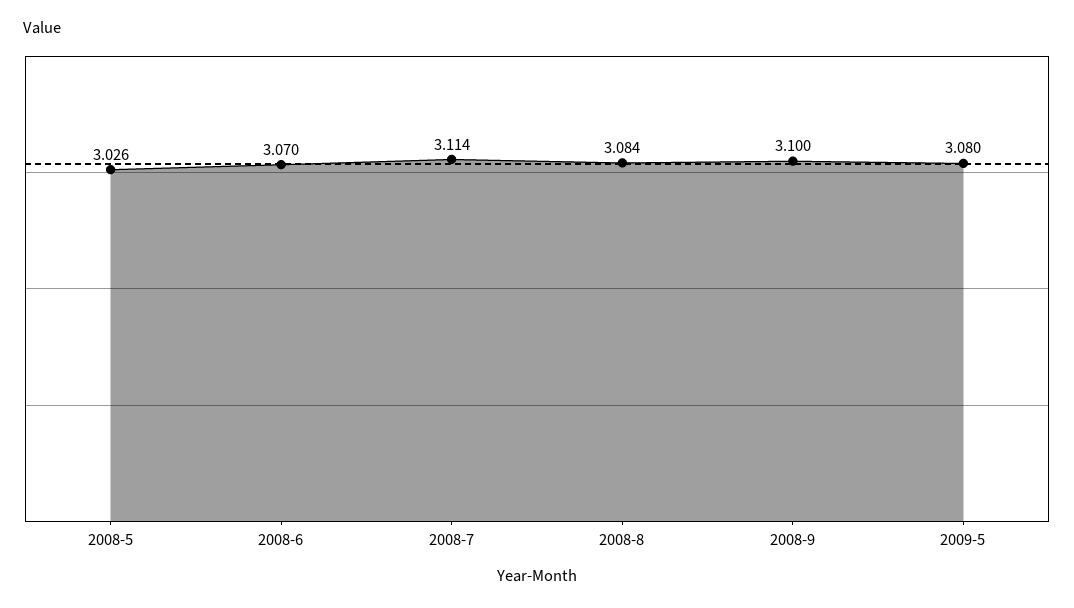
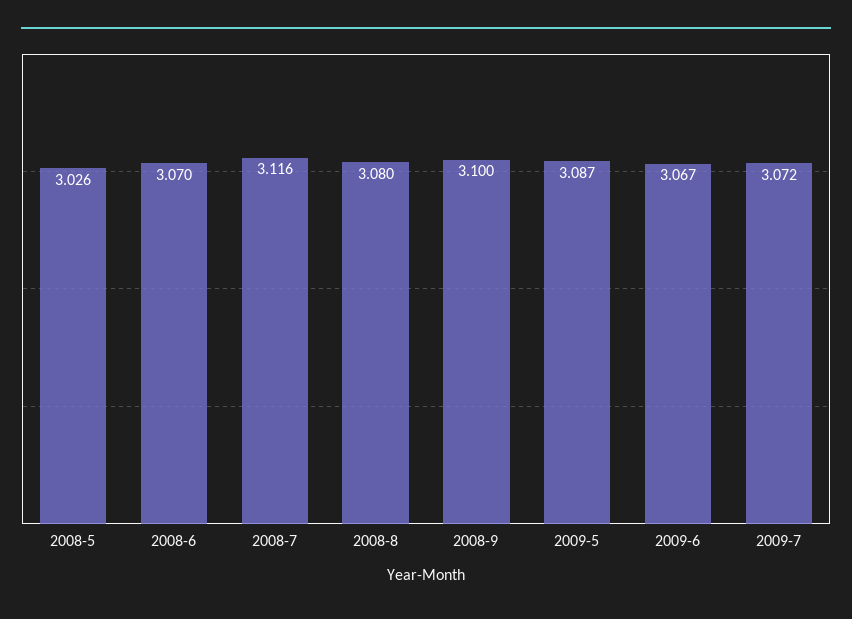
2008-7: 3.114 -> 3.116
2008-8: 3.084 -> 3.08
2009-5: 3.08 -> 3.087
2009-6: none -> 3.067
2009-7: none -> 3.072

